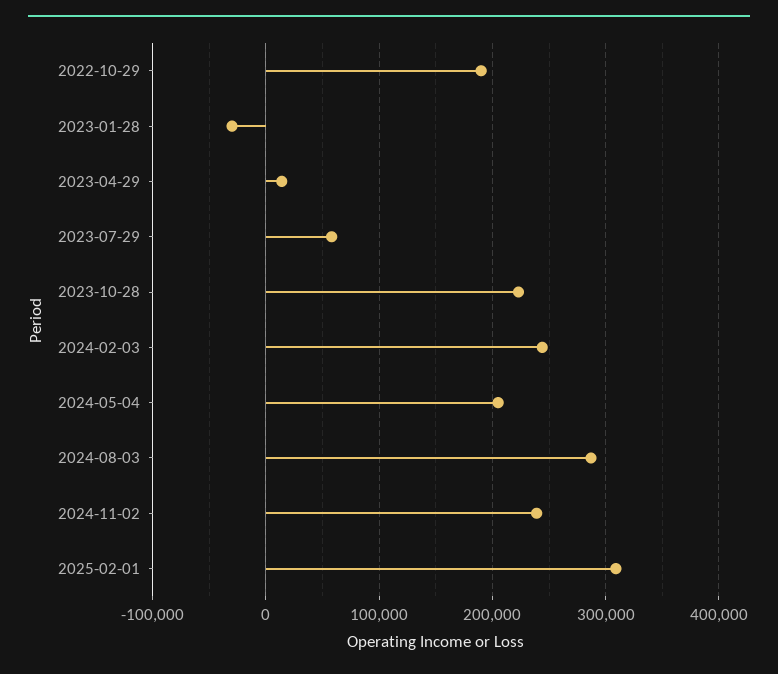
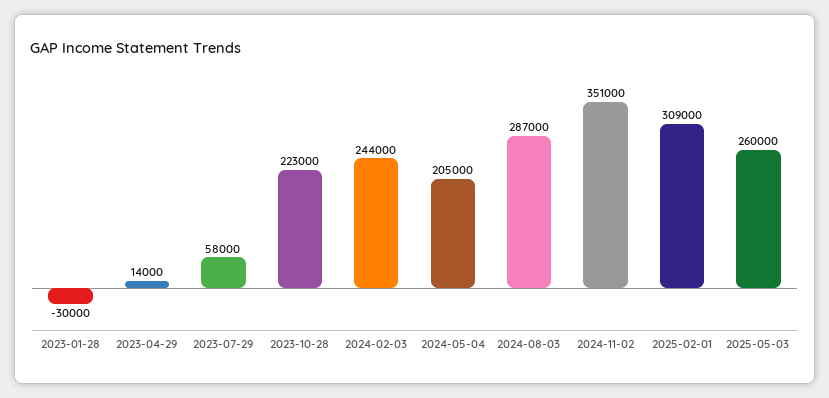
2022-10-29: 190000 -> none
2024-11-02: 240000 -> 351000
2025-05-03: none -> 260000

